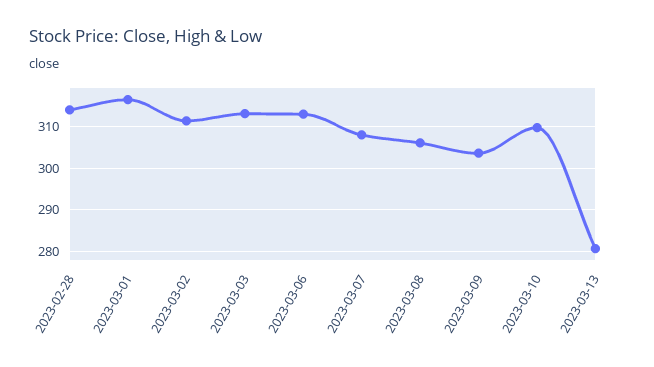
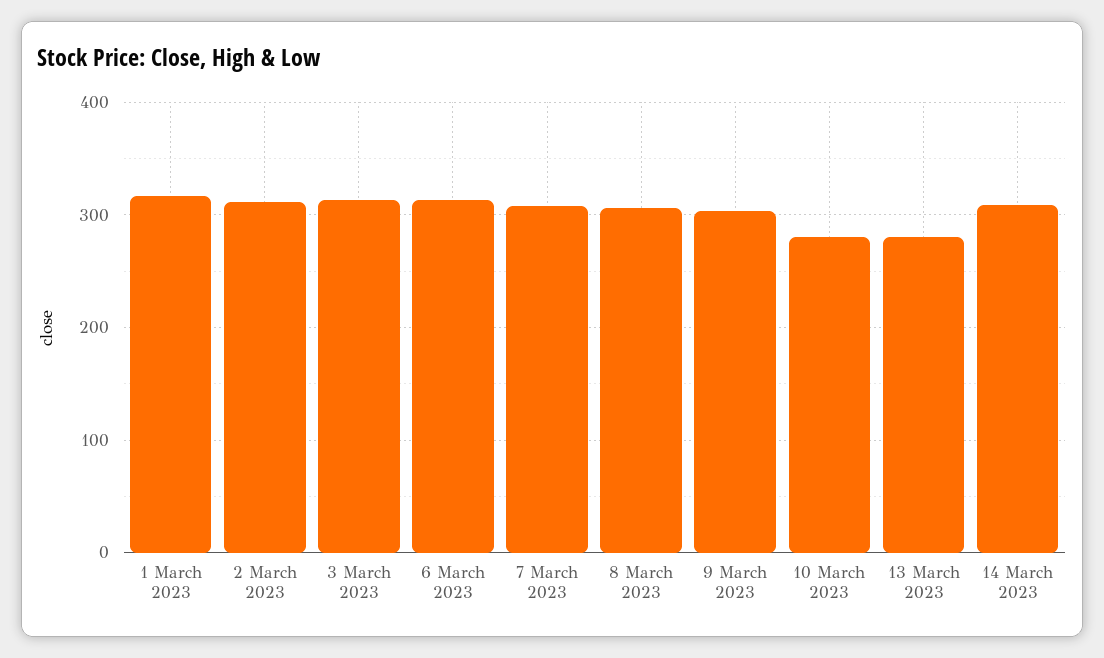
2023-02-28: 314 -> none
2023-03-10: 310 -> 280
14 March 2023: none -> 310

